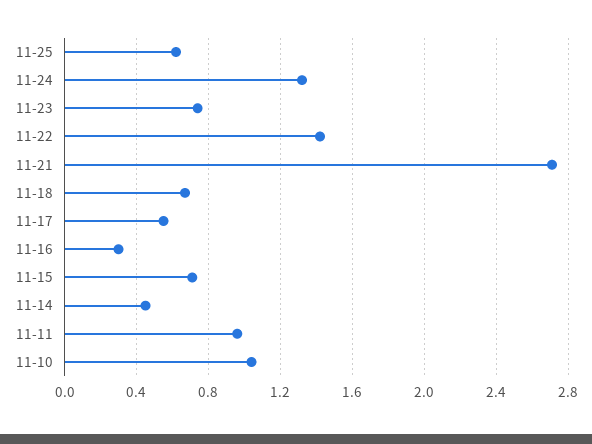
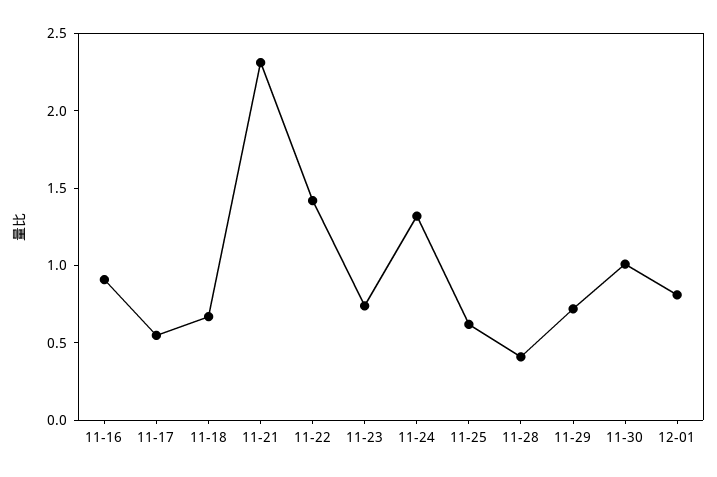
11-21: 2.7 -> 2.3
11-16: 0.3 -> 0.9
11-15: 0.7 -> none
11-14: 0.45 -> none
11-11: 0.95 -> none
11-10: 1.05 -> none
11-28: none -> 0.4
11-29: none -> 0.7
11-30: none -> 1
12-01: none -> 0.8

